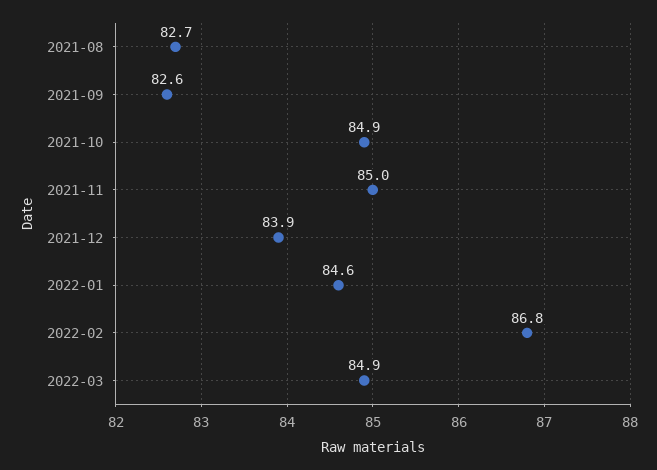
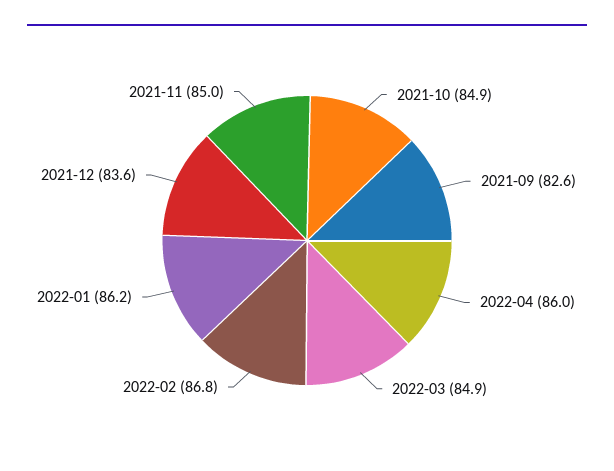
2021-08: 82.7 -> none
2021-12: 83.9 -> 83.6
2022-01: 84.6 -> 86.2
2022-04: none -> 86

